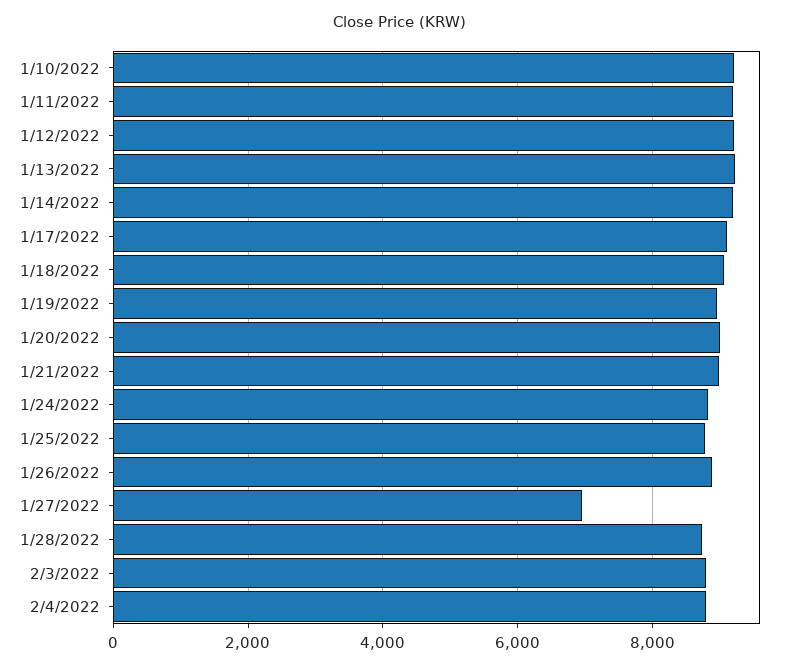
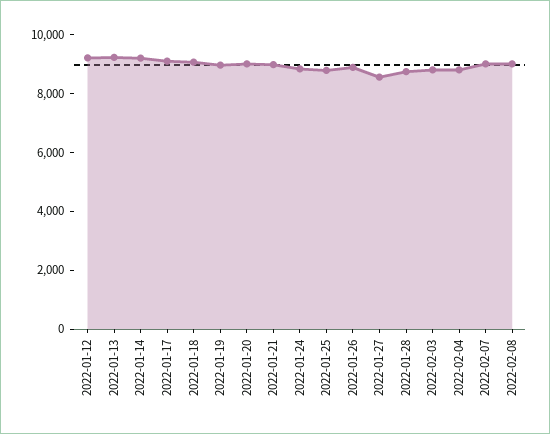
1/10/2022: 9200 -> none
1/11/2022: 9200 -> none
1/27/2022: 7000 -> 8500
2022-02-07: none -> 9000
2022-02-08: none -> 9000

